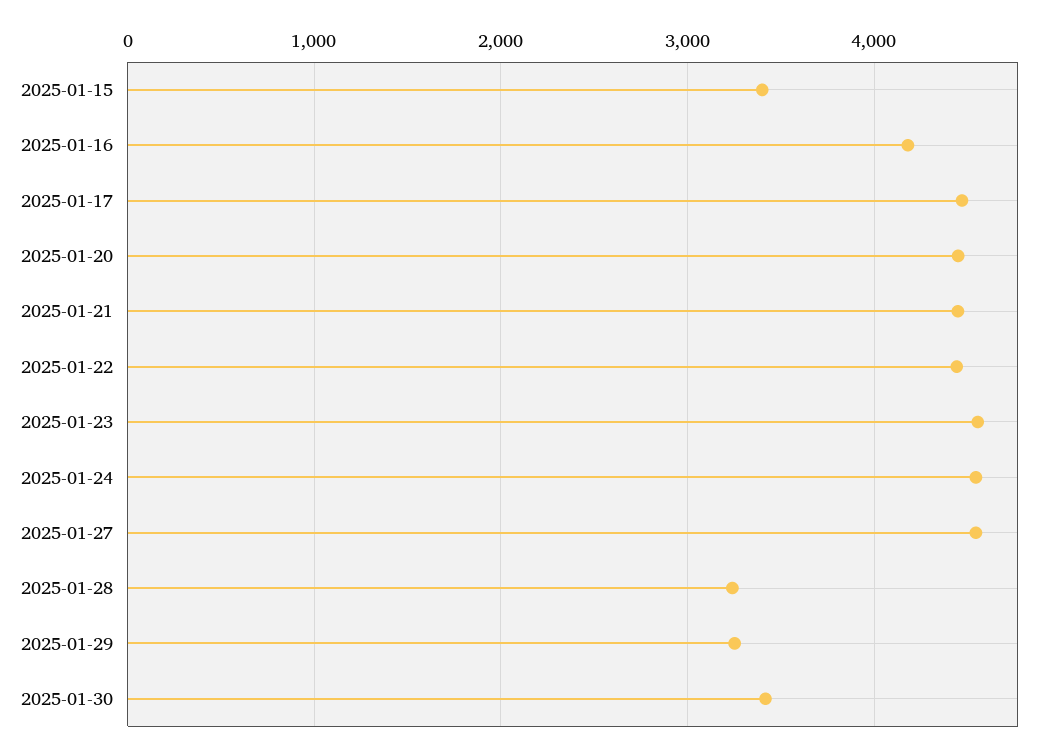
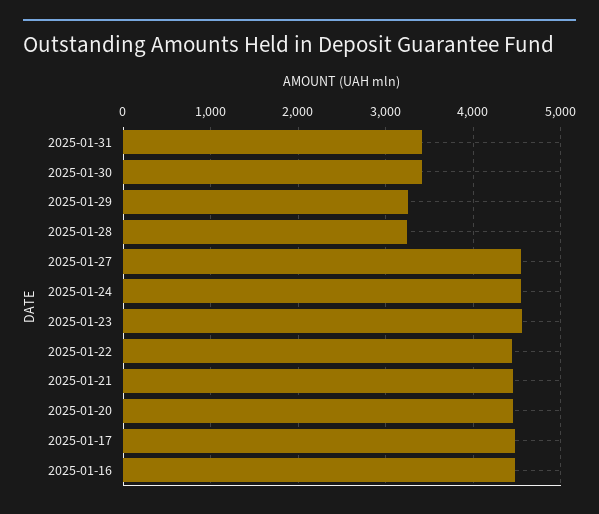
2025-01-15: 3400 -> none
2025-01-16: 4200 -> 4500
2025-01-31: none -> 3400

